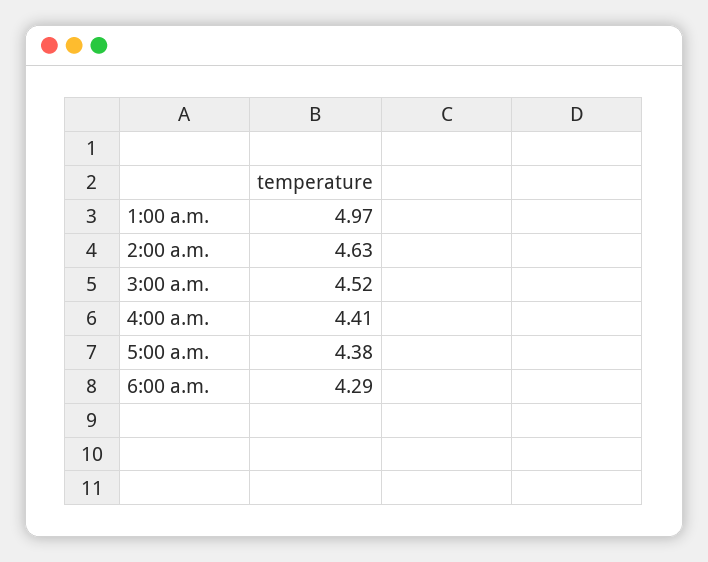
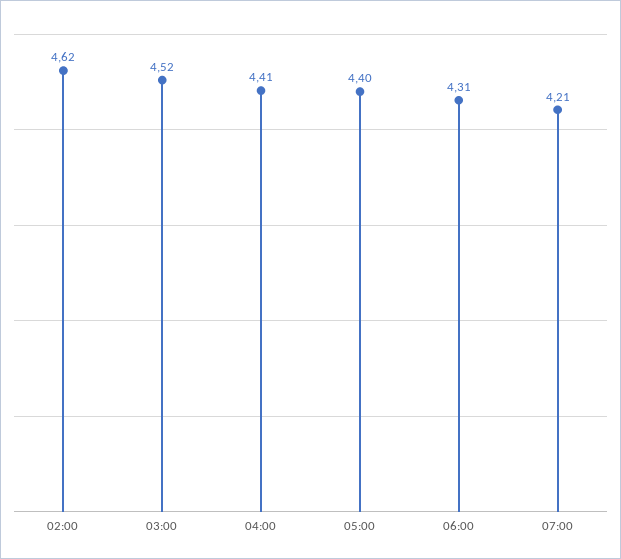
1:00 a.m.: 4.97 -> none
2:00 a.m.: 4.63 -> 4.62
5:00 a.m.: 4.38 -> 4.4
6:00 a.m.: 4.29 -> 4.31
07:00: none -> 4.21

